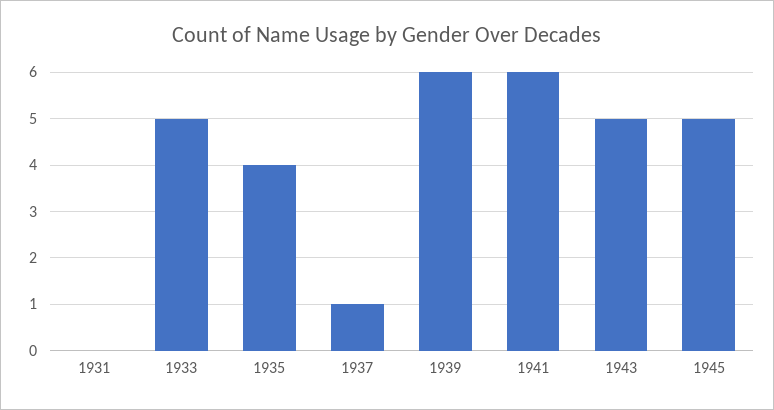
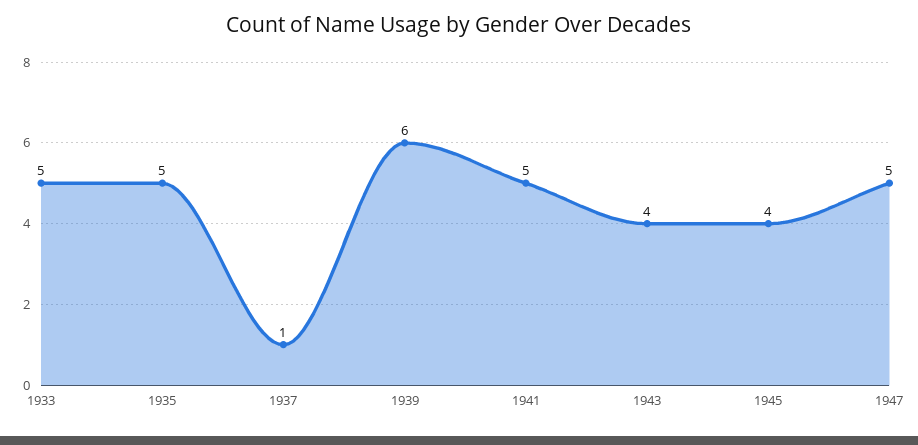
1931: 0 -> none
1935: 4 -> 5
1941: 6 -> 5
1943: 5 -> 4
1945: 5 -> 4
1947: none -> 5

